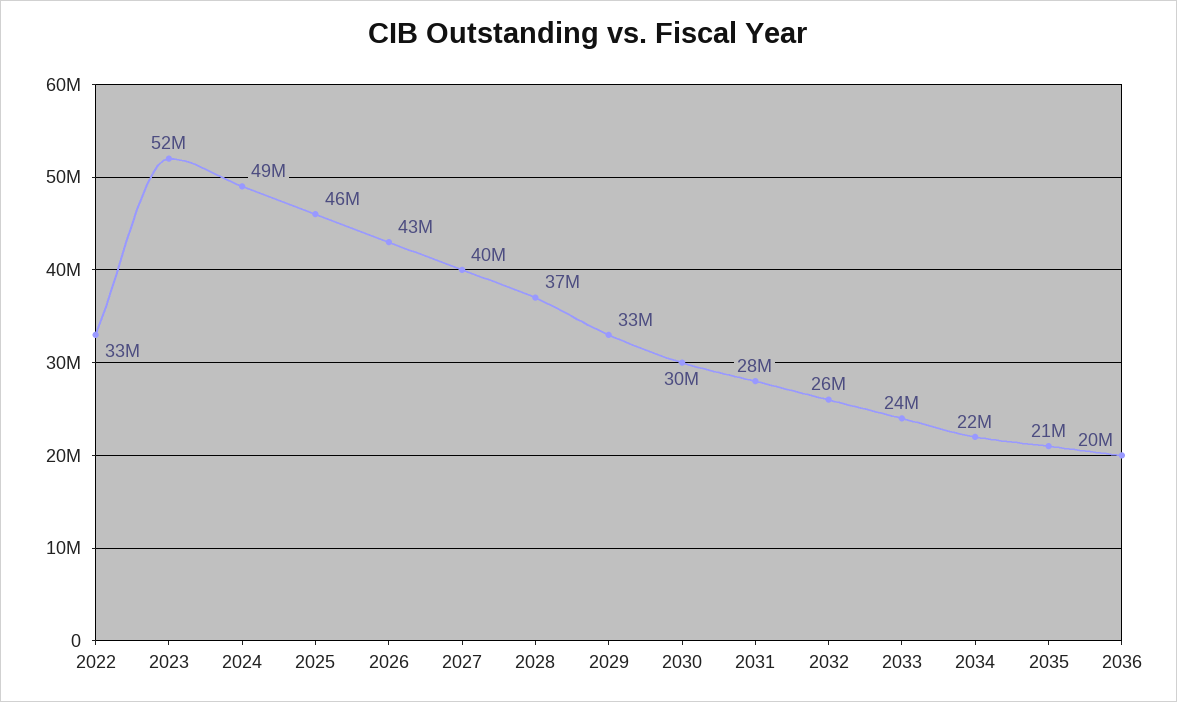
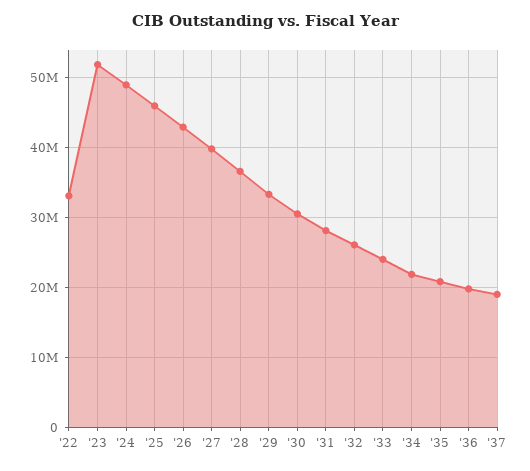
'37: none -> 19000000

